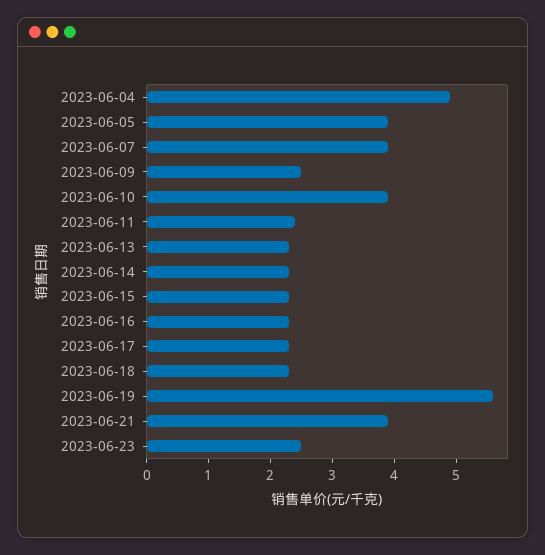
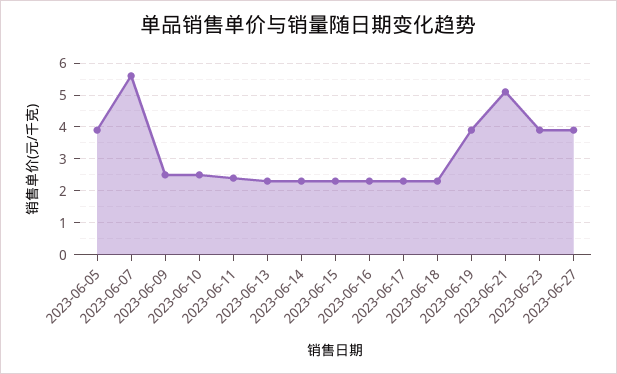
2023-06-04: 5 -> none
2023-06-07: 4 -> 5.5
2023-06-10: 4 -> 2.5
2023-06-19: 5.5 -> 4
2023-06-21: 4 -> 5
2023-06-23: 2.5 -> 4
2023-06-27: none -> 4

